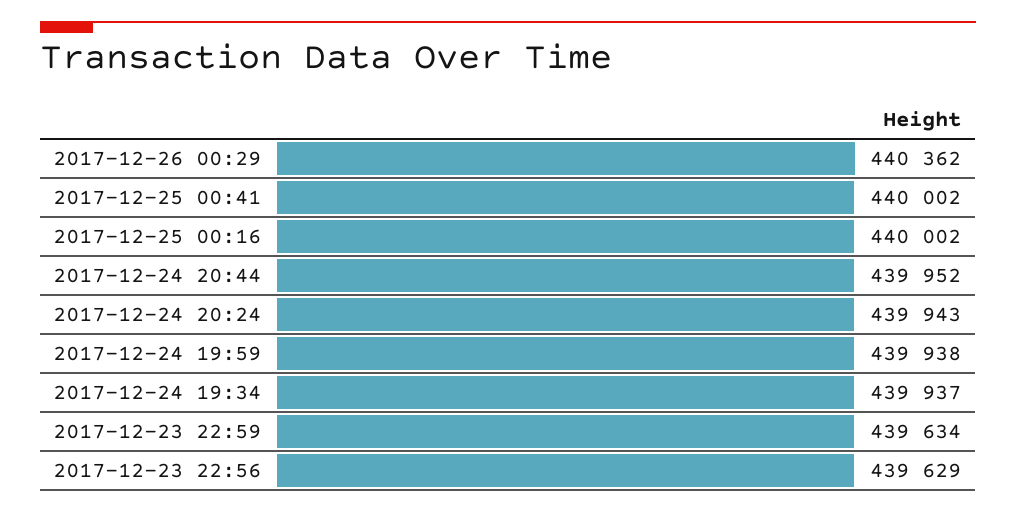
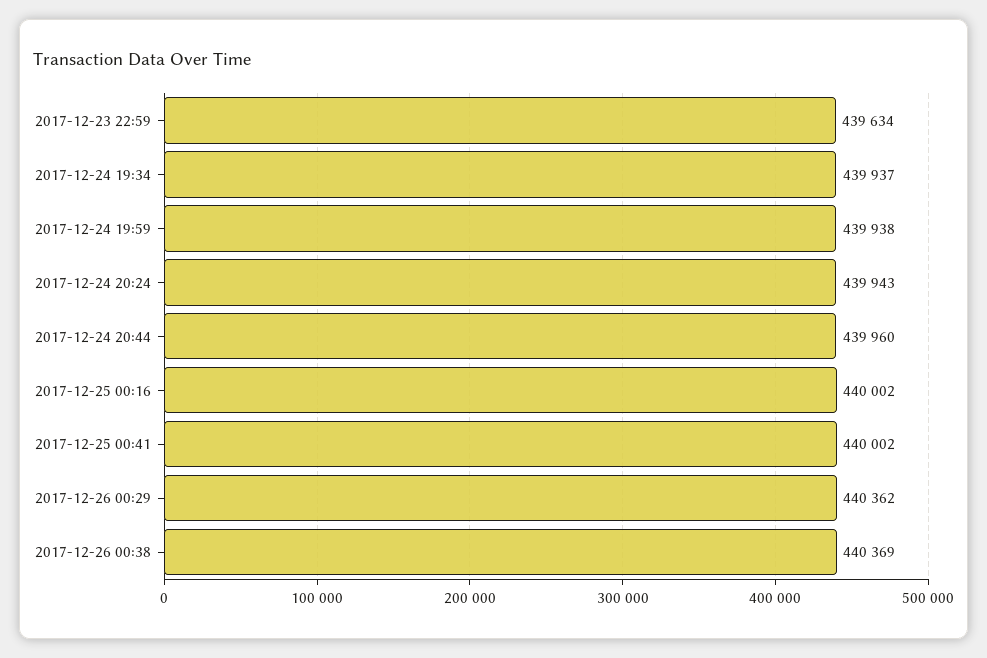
2017-12-24 20:44: 439952 -> 439960
2017-12-23 22:56: 439629 -> none
2017-12-26 00:38: none -> 440369

